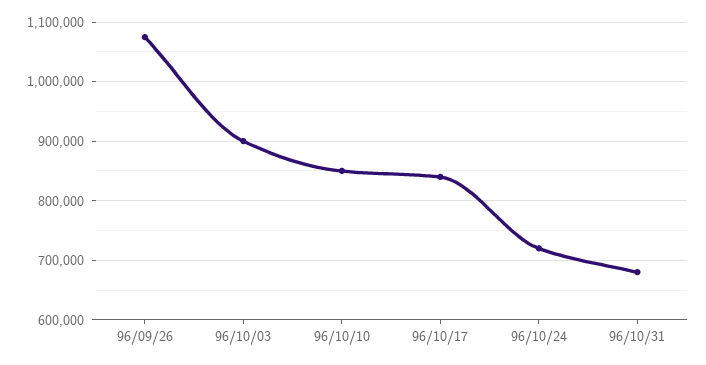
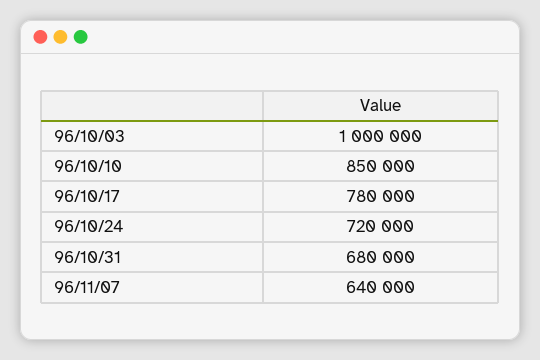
96/09/26: 1080000 -> none
96/10/03: 900000 -> 1000000
96/10/17: 840000 -> 780000
96/11/07: none -> 640000

